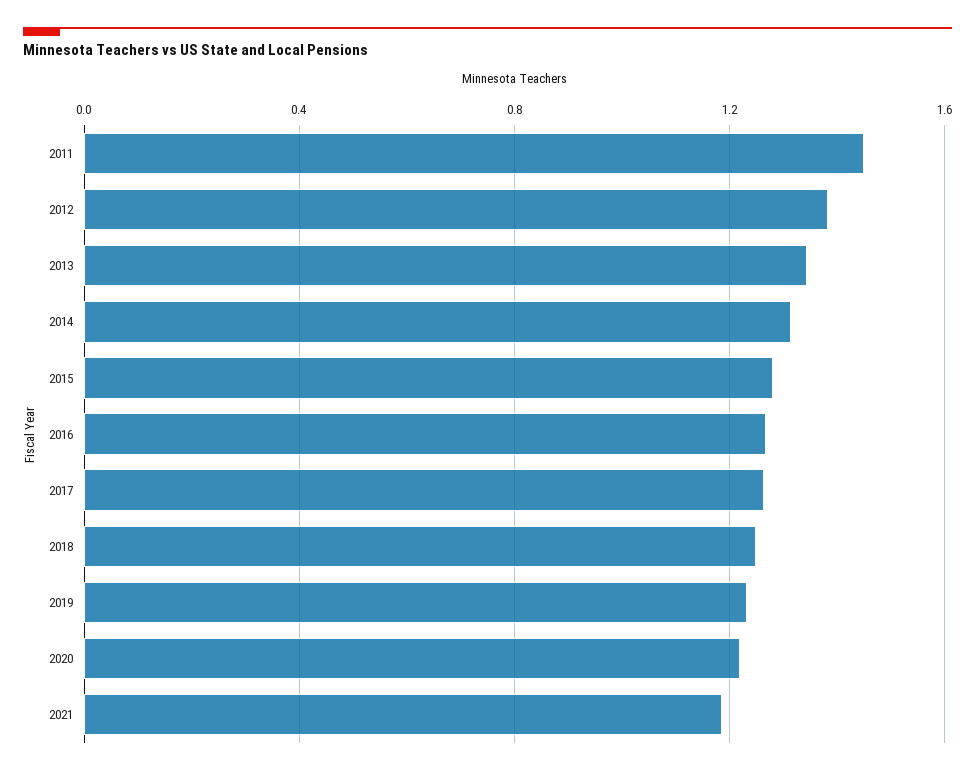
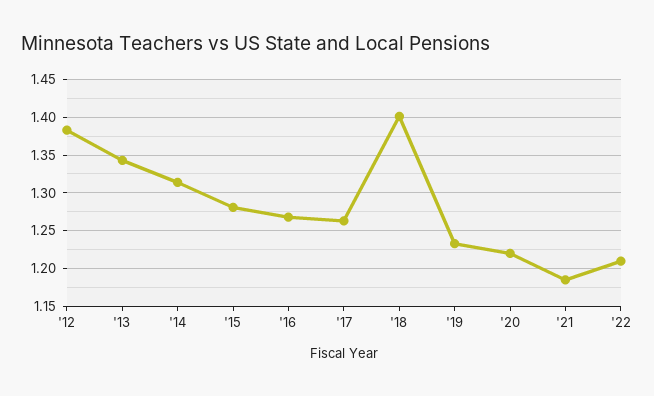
2011: 1.45 -> none
2018: 1.25 -> 1.4
'22: none -> 1.21

